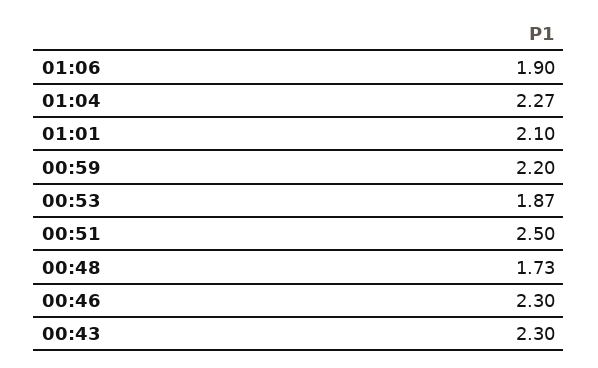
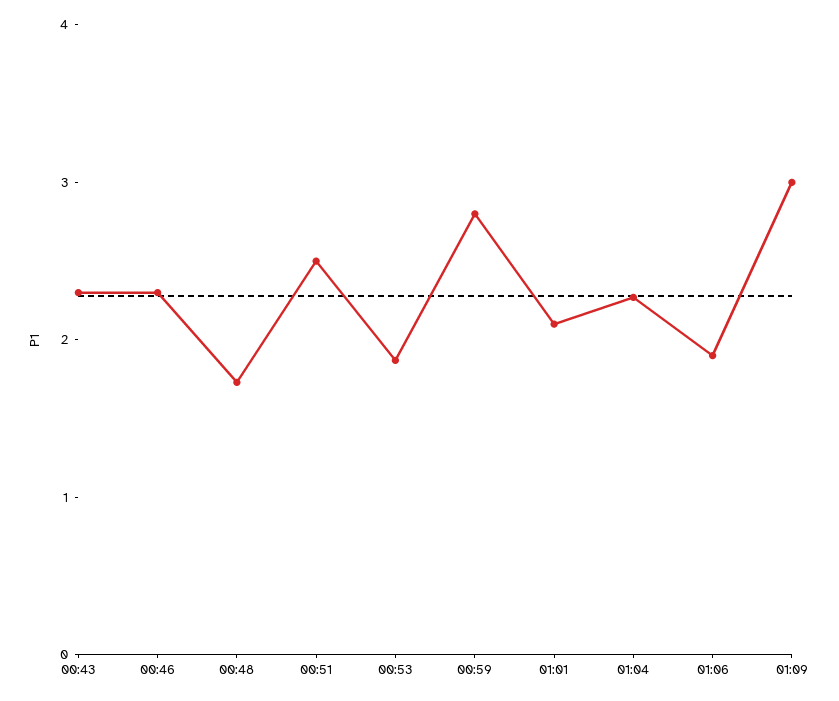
00:59: 2.2 -> 2.8
01:09: none -> 3

